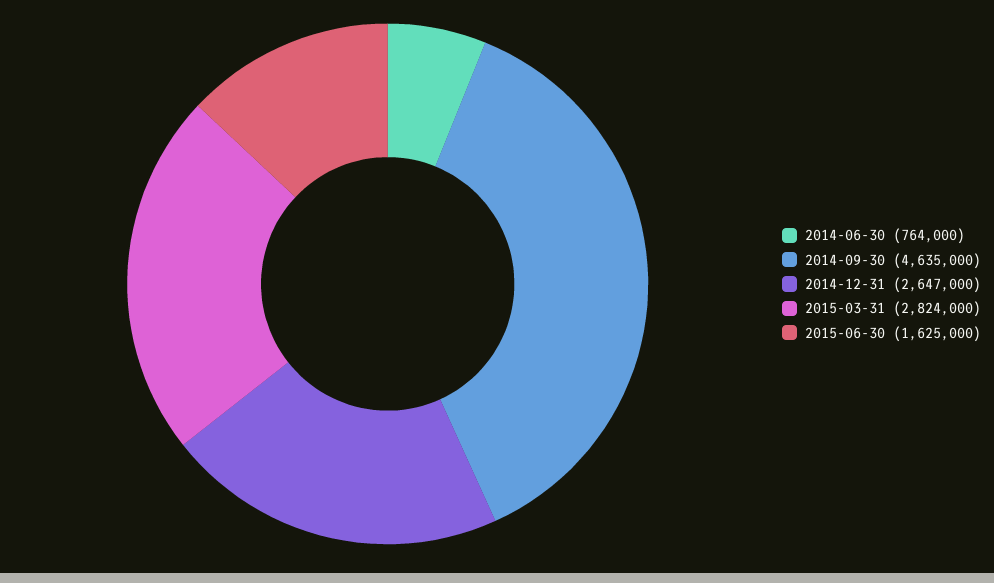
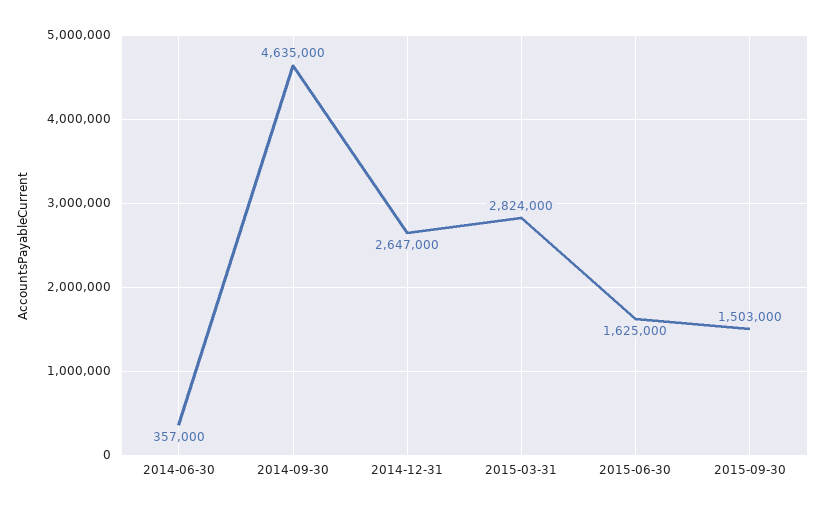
2014-06-30: 764000 -> 357000
2015-09-30: none -> 1503000

